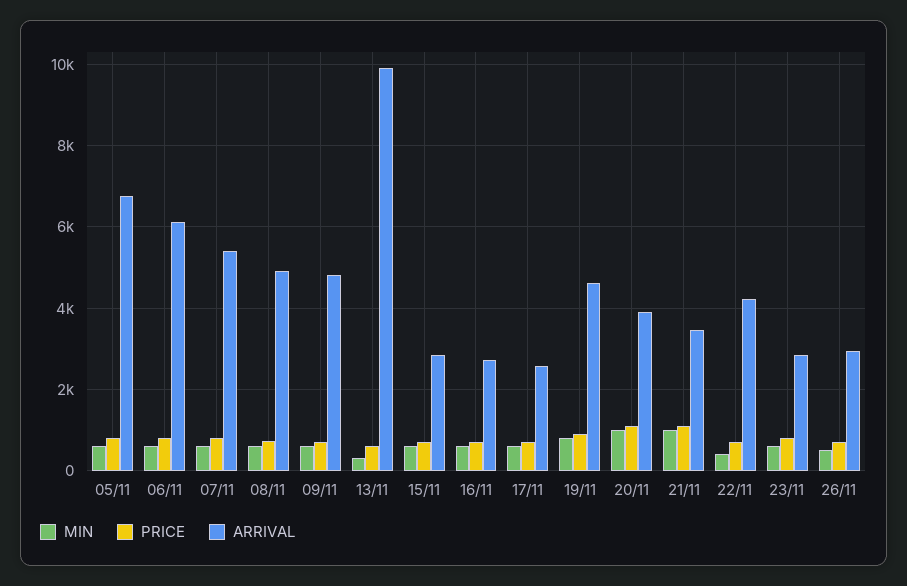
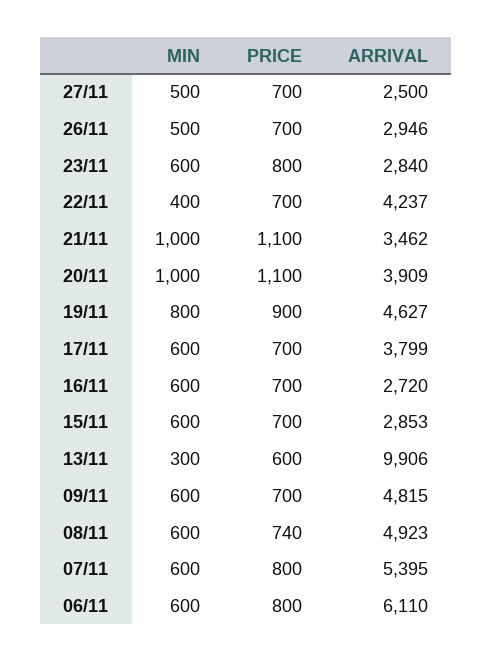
MIN, 05/11: 600 -> none
PRICE, 05/11: 800 -> none
ARRIVAL, 05/11: 6800 -> none
ARRIVAL, 17/11: 2600 -> 3799
MIN, 27/11: none -> 500
PRICE, 27/11: none -> 700
ARRIVAL, 27/11: none -> 2500

